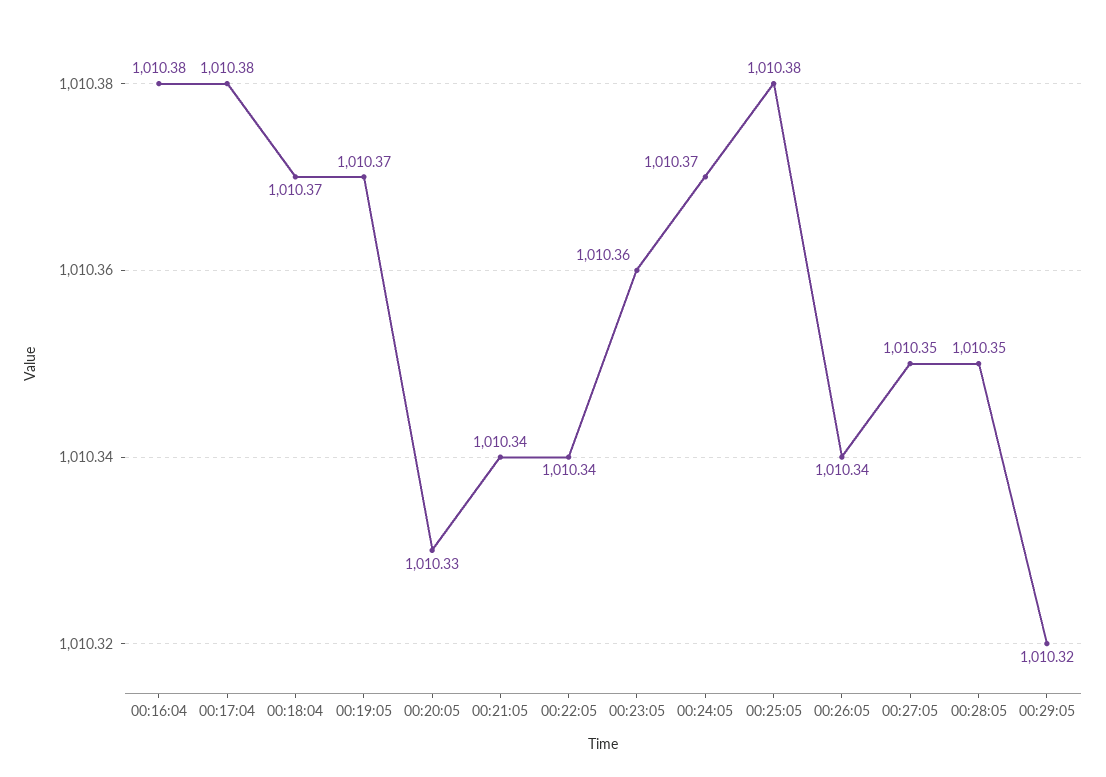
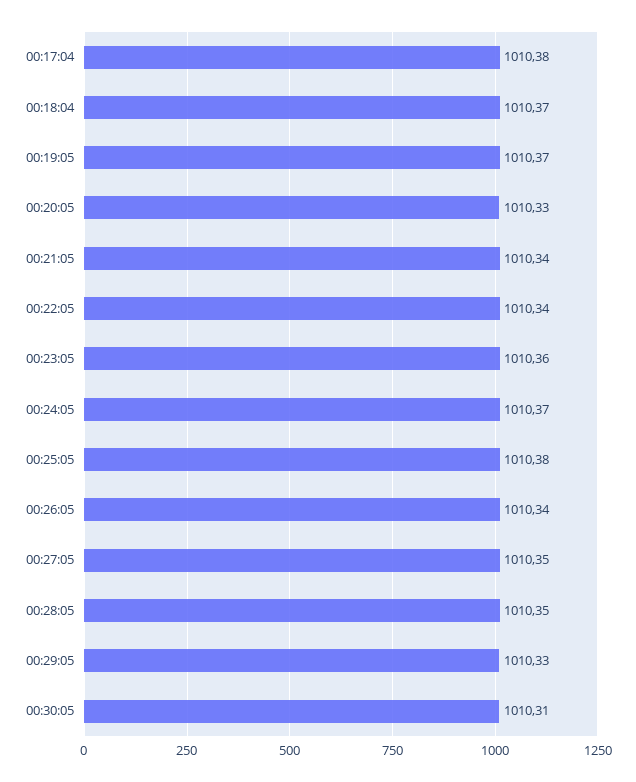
00:16:04: 1010.38 -> none
00:29:05: 1010.32 -> 1010.33
00:30:05: none -> 1010.31

